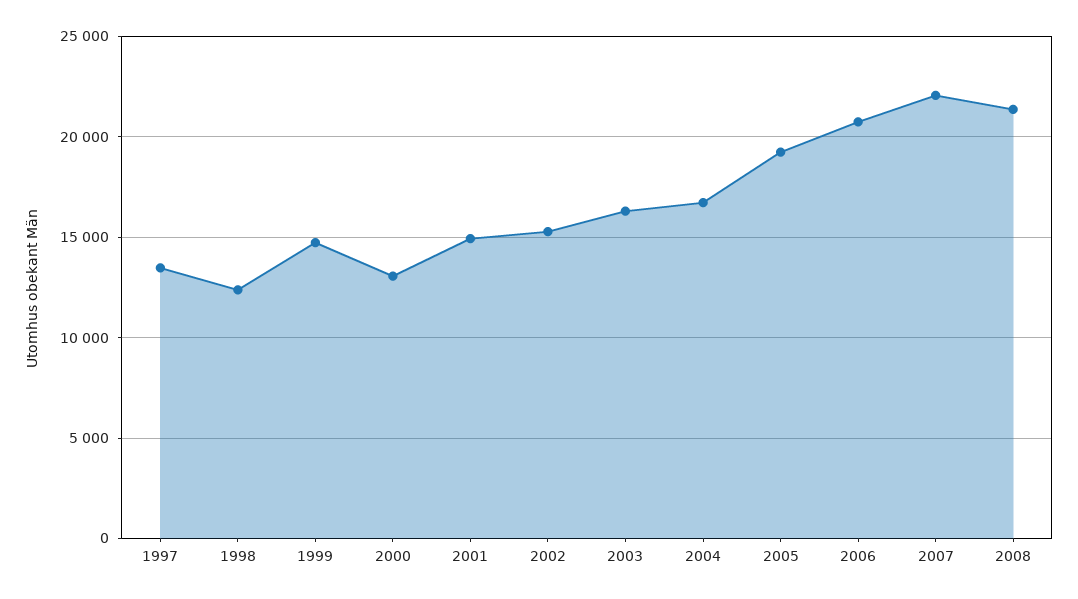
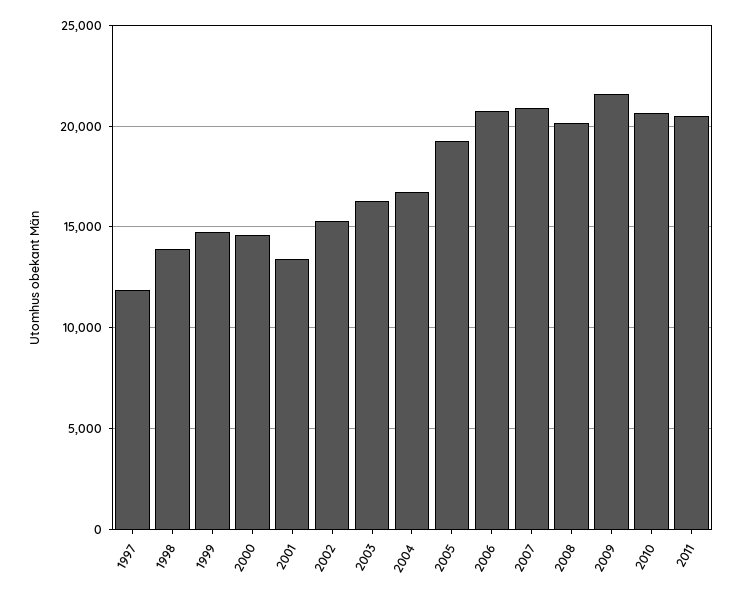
1997: 13500 -> 12000
1998: 12500 -> 14000
2000: 13000 -> 14500
2001: 15000 -> 13500
2007: 22000 -> 21000
2008: 21500 -> 20000
2009: none -> 21500
2010: none -> 20500
2011: none -> 20500

